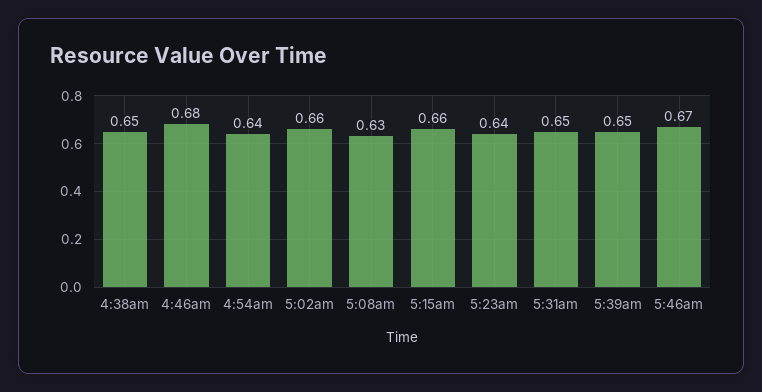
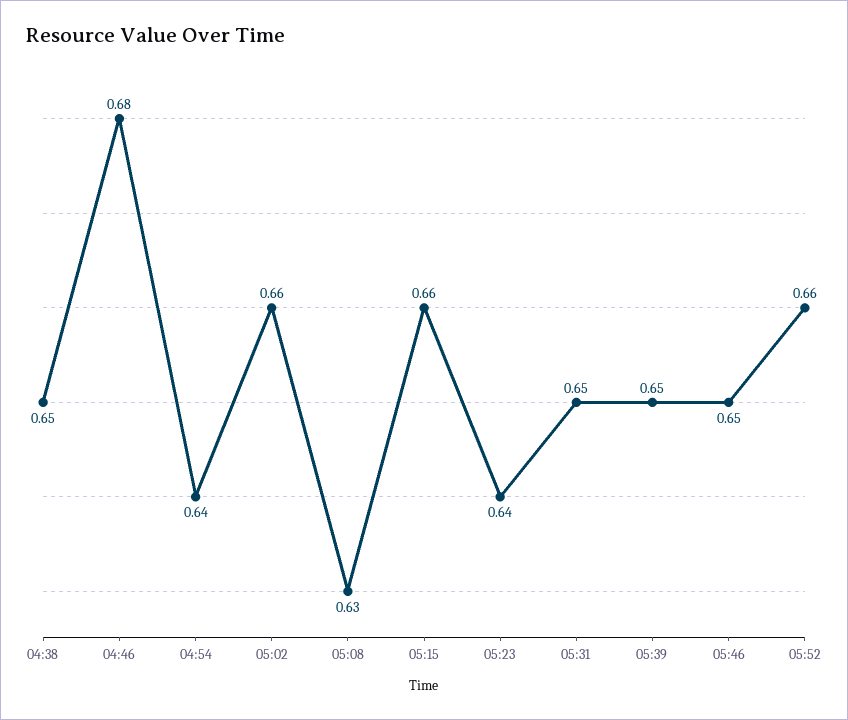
5:46am: 0.67 -> 0.65
05:52: none -> 0.66

